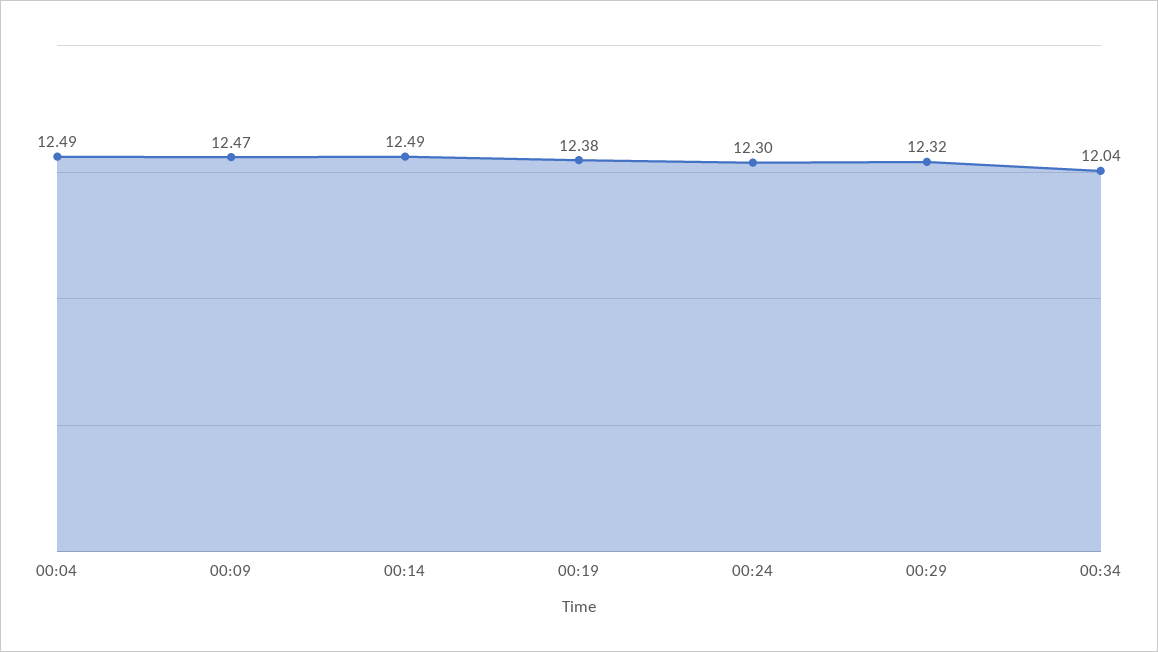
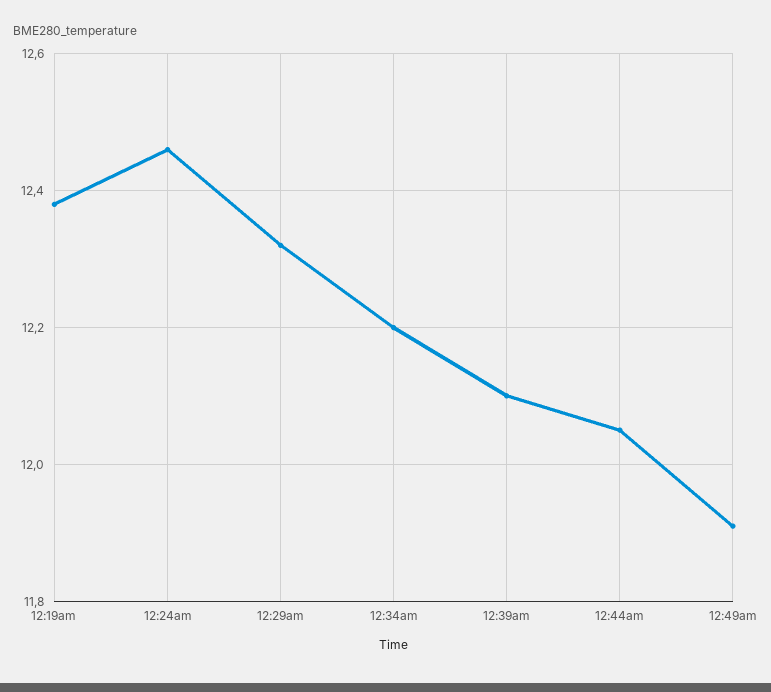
00:04: 12.49 -> none
00:09: 12.47 -> none
00:14: 12.49 -> none
00:24: 12.3 -> 12.45
00:34: 12.04 -> 12.2
12:39am: none -> 12.1
12:44am: none -> 12.05
12:49am: none -> 11.9

